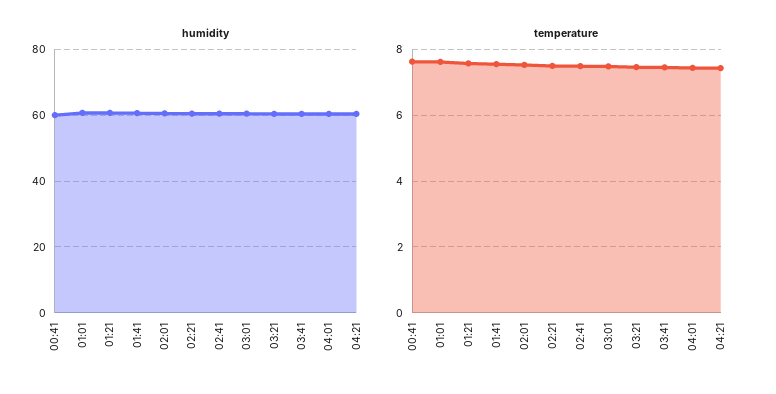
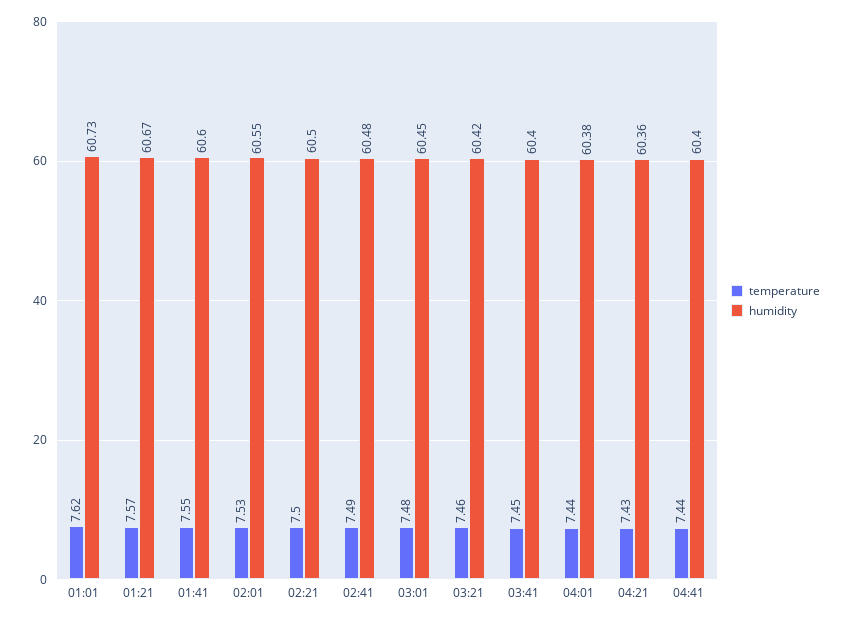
humidity, 00:41: 60 -> none
temperature, 00:41: 7.6 -> none
temperature, 04:41: none -> 7.44
humidity, 04:41: none -> 60.4

